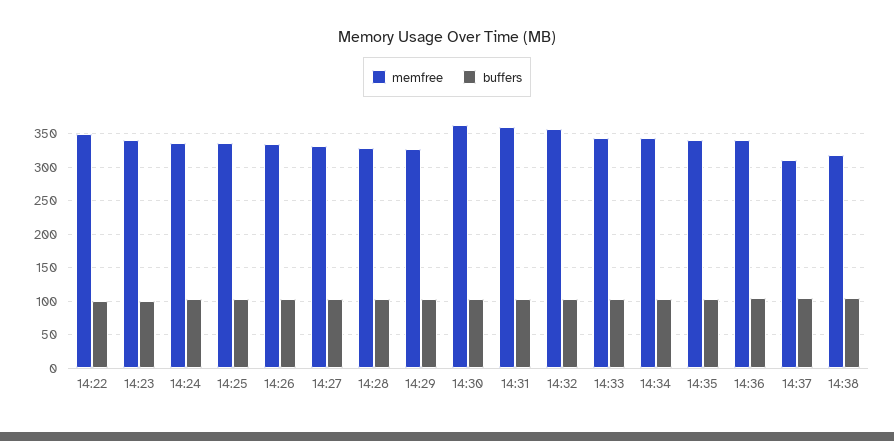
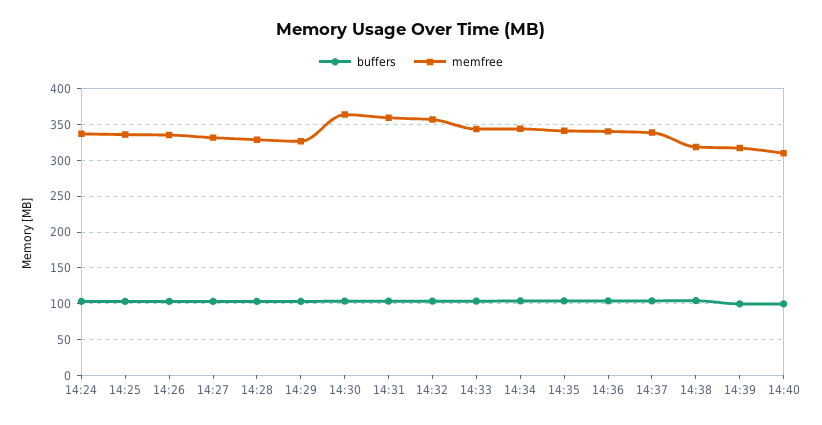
memfree, 14:22: 350 -> none
buffers, 14:22: 100 -> none
memfree, 14:23: 340 -> none
buffers, 14:23: 100 -> none
memfree, 14:37: 310 -> 340
buffers, 14:39: none -> 100
memfree, 14:39: none -> 320
buffers, 14:40: none -> 100
memfree, 14:40: none -> 310

